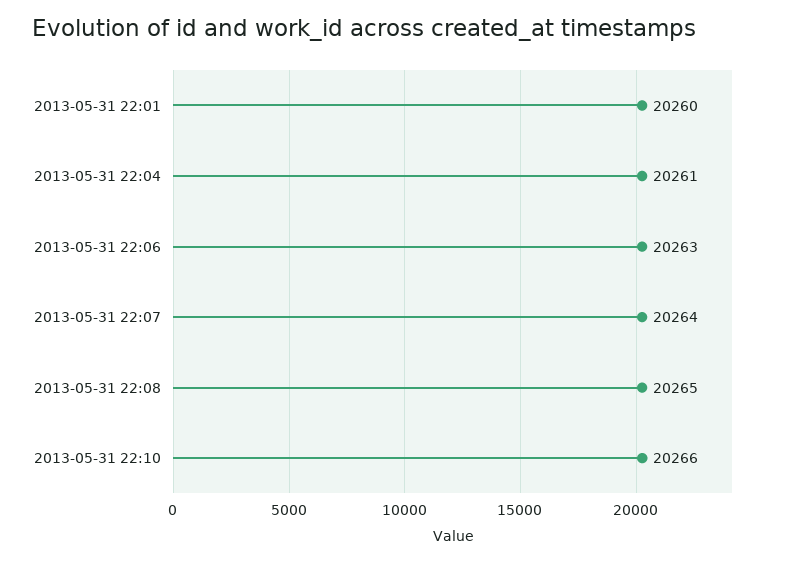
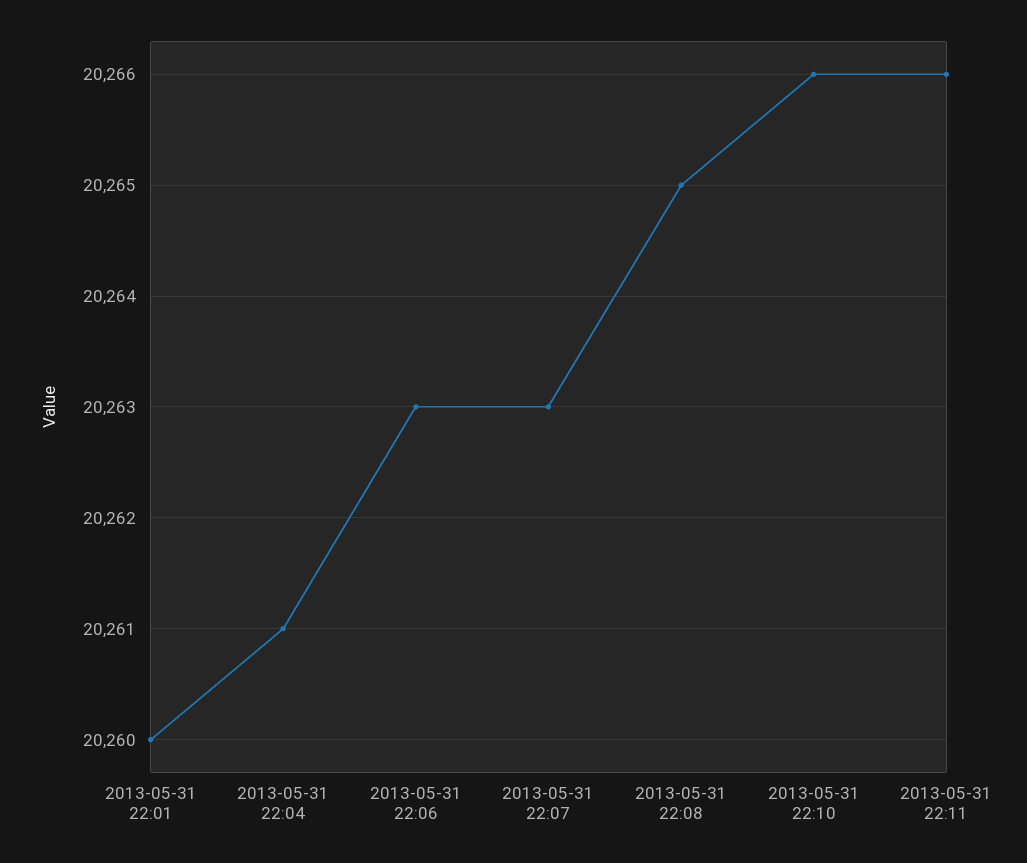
2013-05-31 22:07: 20264 -> 20263
2013-05-31 22:11: none -> 20266

